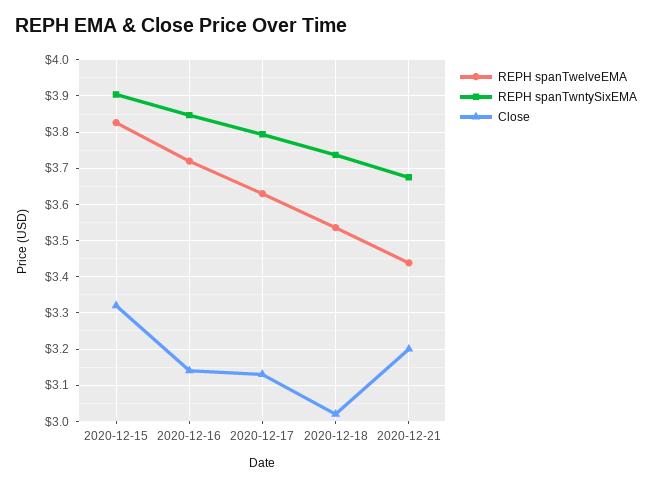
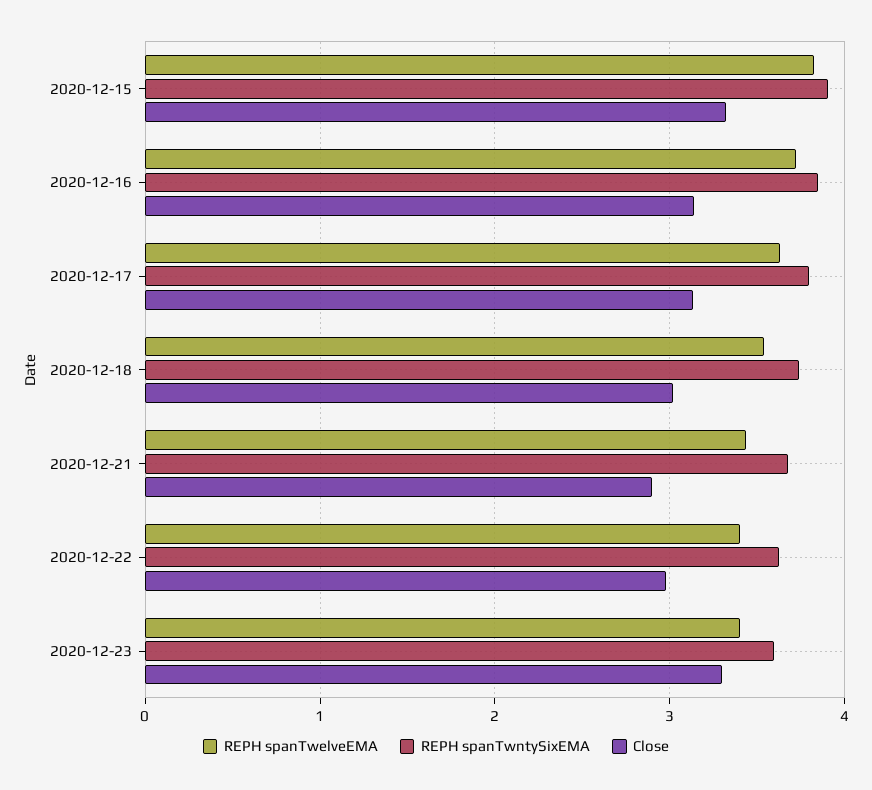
Close, 2020-12-21: 3.2 -> 2.9
REPH spanTwelveEMA, 2020-12-22: none -> 3.4
REPH spanTwntySixEMA, 2020-12-22: none -> 3.6
Close, 2020-12-22: none -> 3
REPH spanTwelveEMA, 2020-12-23: none -> 3.4
REPH spanTwntySixEMA, 2020-12-23: none -> 3.6
Close, 2020-12-23: none -> 3.3

